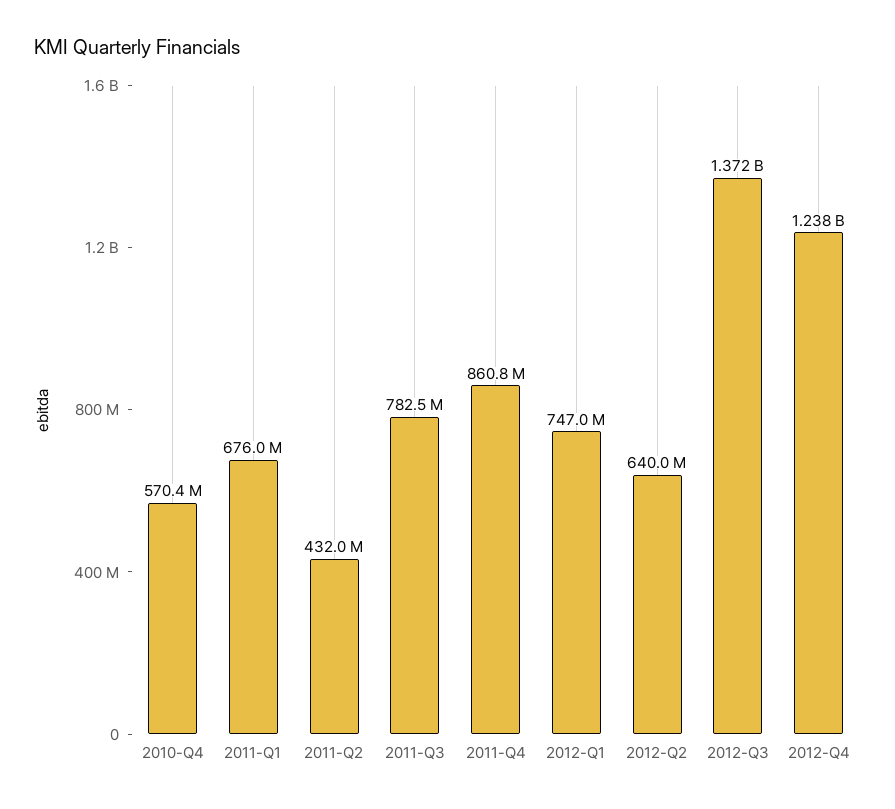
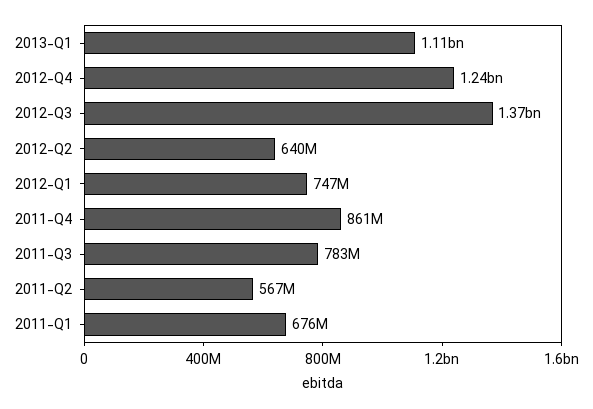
2010-Q4: 570400000 -> none
2011-Q2: 432000000 -> 567000000
2013-Q1: none -> 1110000000

